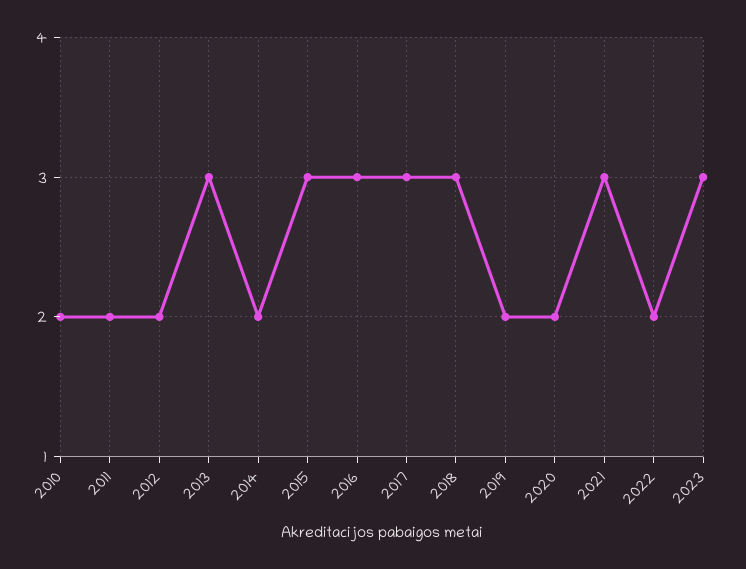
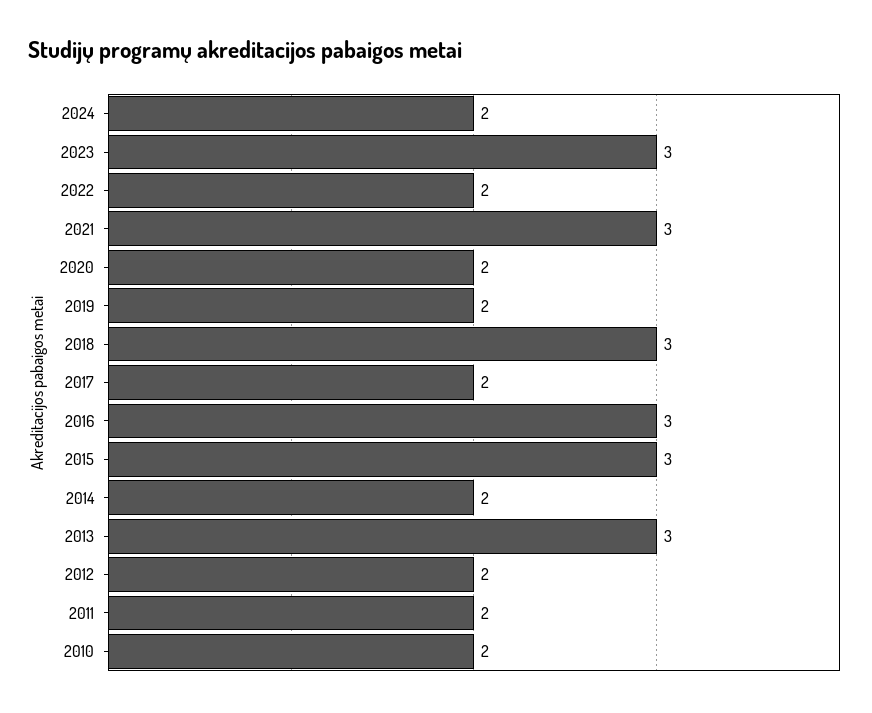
2017: 3 -> 2
2024: none -> 2

